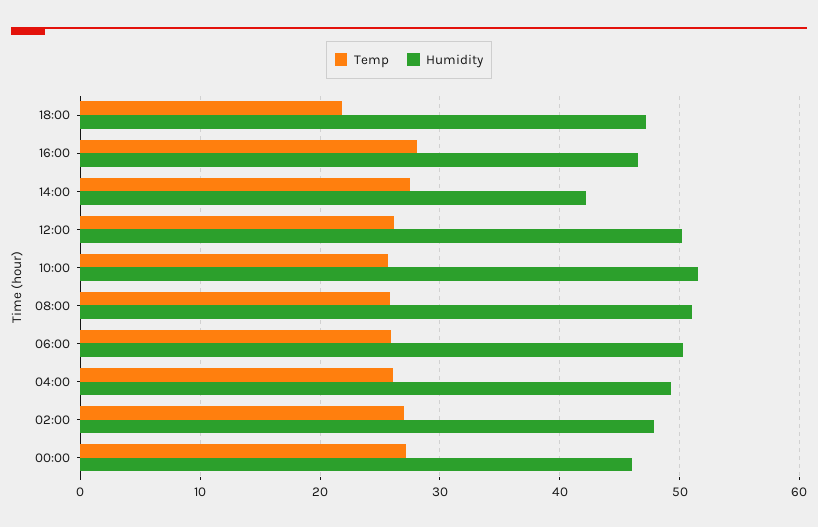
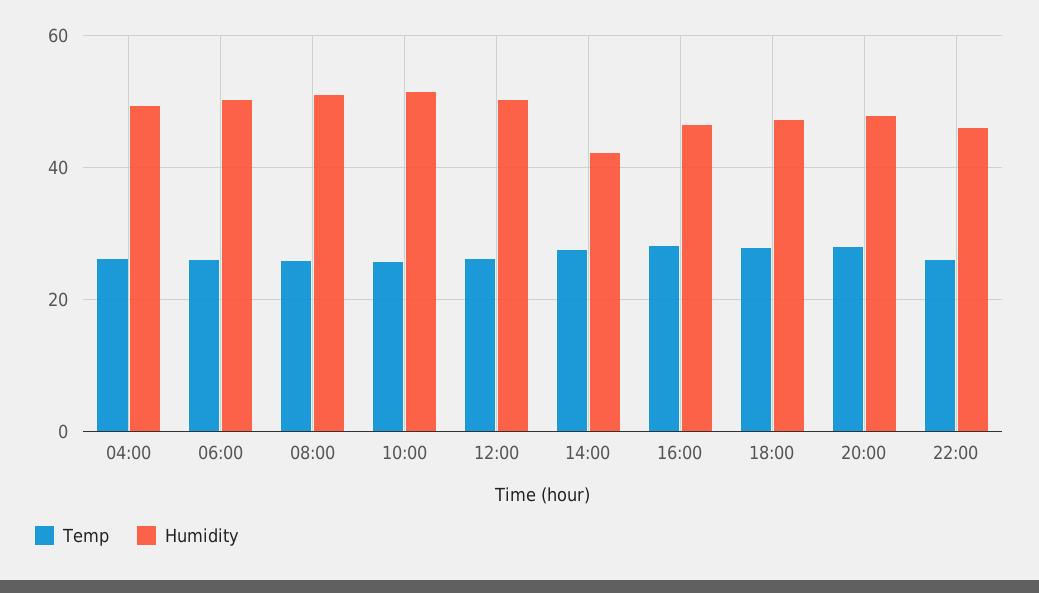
Temp, 18:00: 22 -> 28
Temp, 02:00: 27 -> none
Humidity, 02:00: 48 -> none
Temp, 00:00: 27 -> none
Humidity, 00:00: 46 -> none
Temp, 20:00: none -> 28
Humidity, 20:00: none -> 48
Temp, 22:00: none -> 26
Humidity, 22:00: none -> 46

